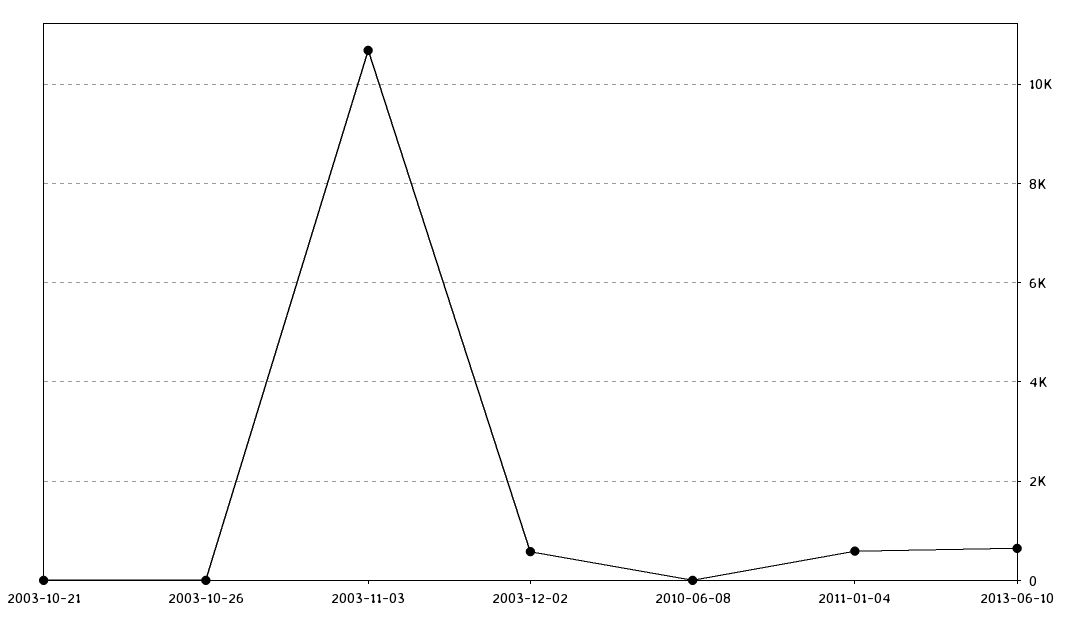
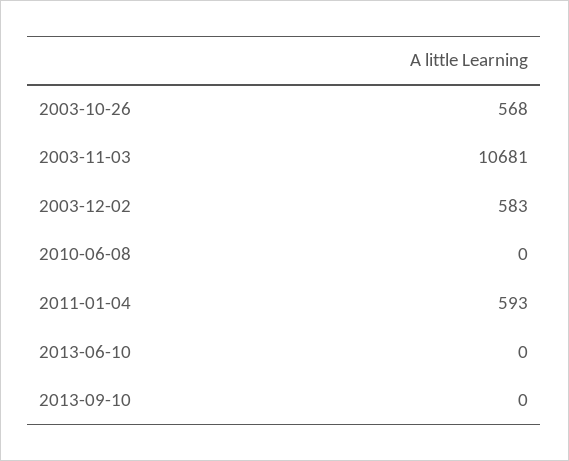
2003-10-21: 0 -> none
2003-10-26: 0 -> 568
2013-06-10: 600 -> 0
2013-09-10: none -> 0

